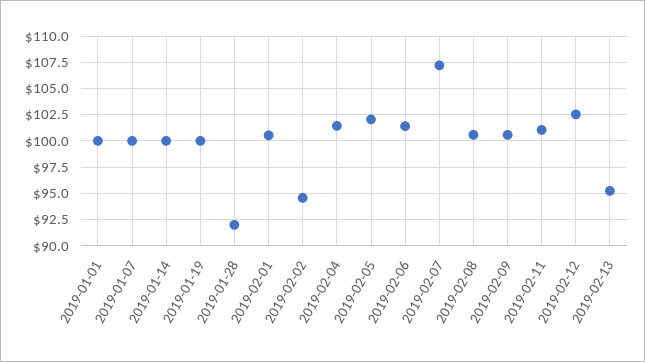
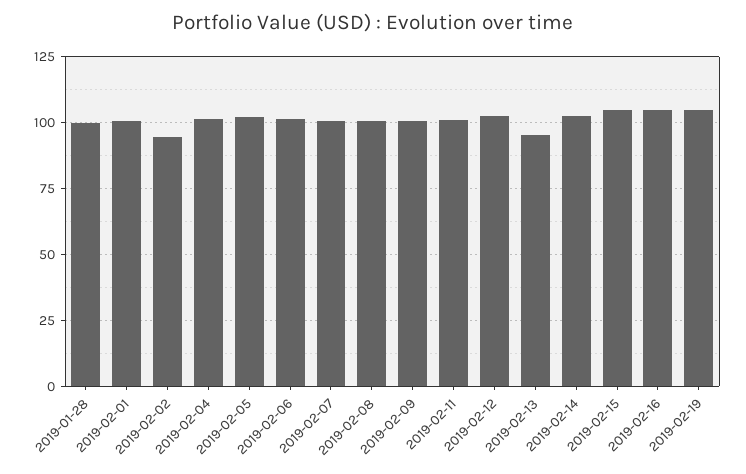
2019-01-01: 100 -> none
2019-01-07: 100 -> none
2019-01-14: 100 -> none
2019-01-19: 100 -> none
2019-01-28: 92.5 -> 100
2019-02-07: 107.5 -> 100
2019-02-14: none -> 102.5
2019-02-15: none -> 105
2019-02-16: none -> 105
2019-02-19: none -> 105

